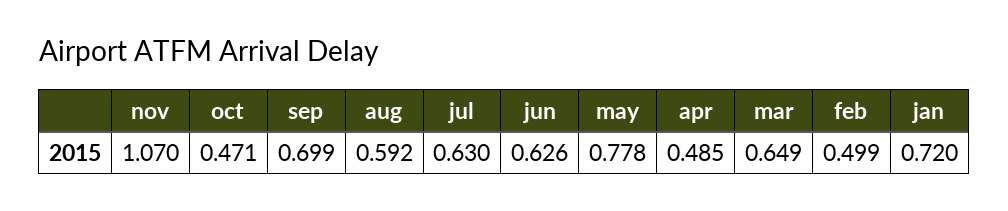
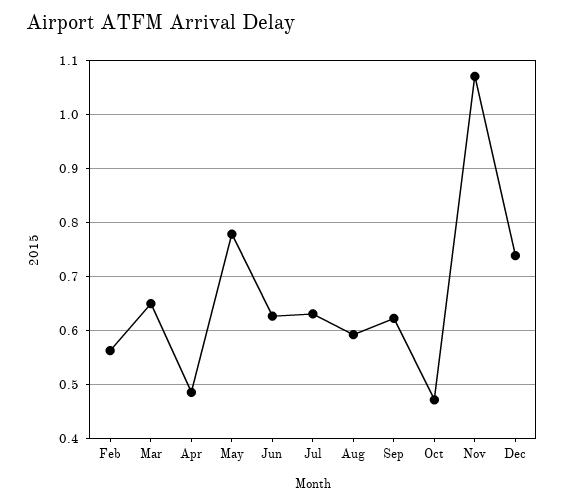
sep: 0.699 -> 0.62
feb: 0.499 -> 0.56
jan: 0.72 -> none
Dec: none -> 0.74

